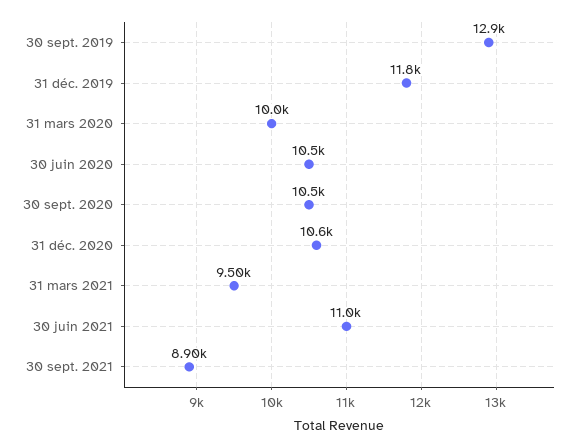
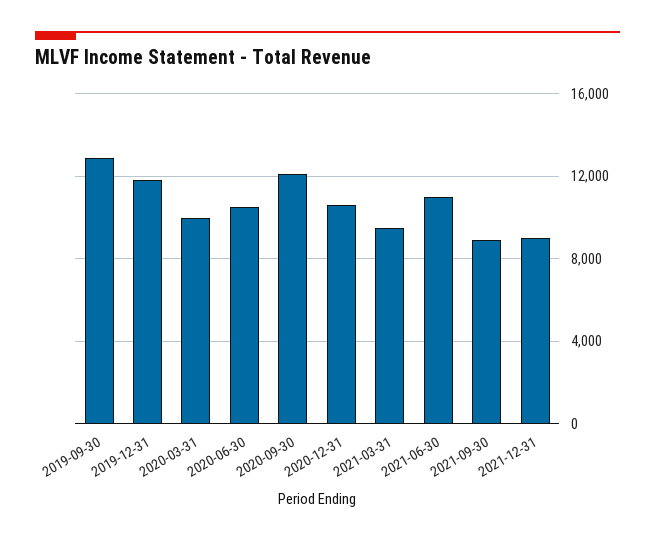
30 sept. 2020: 10500 -> 12000
2021-12-31: none -> 9000

